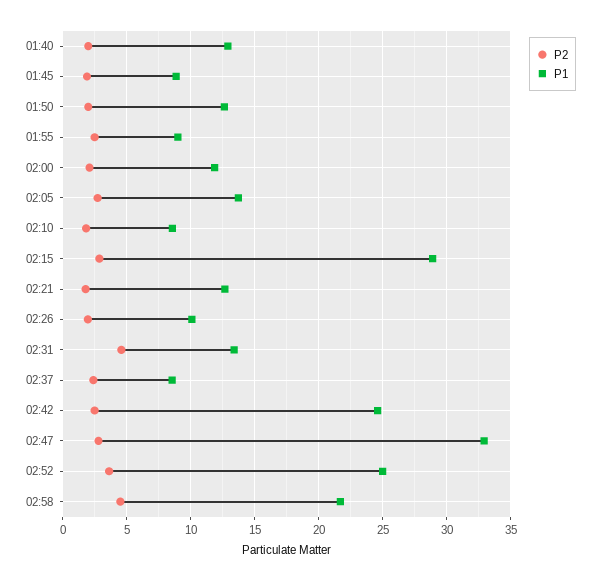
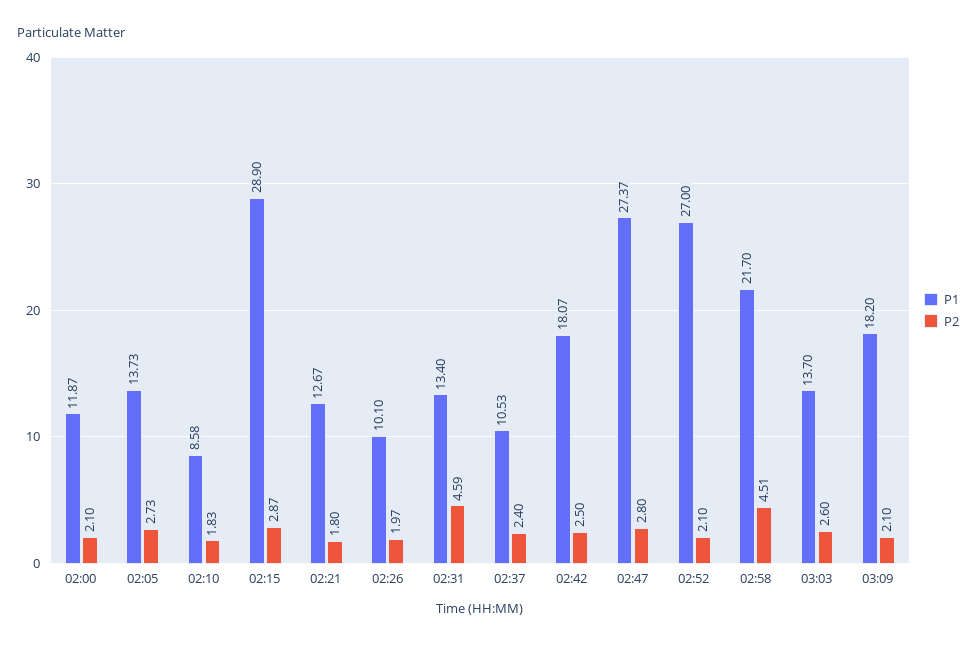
P2, 01:40: 2 -> none
P1, 01:40: 13 -> none
P2, 01:45: 2 -> none
P1, 01:45: 9 -> none
P2, 01:50: 2 -> none
P1, 01:50: 12.5 -> none
P2, 01:55: 2.5 -> none
P1, 01:55: 9 -> none
P1, 02:37: 8.5 -> 10.53
P1, 02:42: 24.5 -> 18.07
P1, 02:47: 33 -> 27.37
P2, 02:52: 3.5 -> 2.1
P1, 02:52: 25 -> 27
P1, 03:03: none -> 13.7
P2, 03:03: none -> 2.6
P1, 03:09: none -> 18.2
P2, 03:09: none -> 2.1

